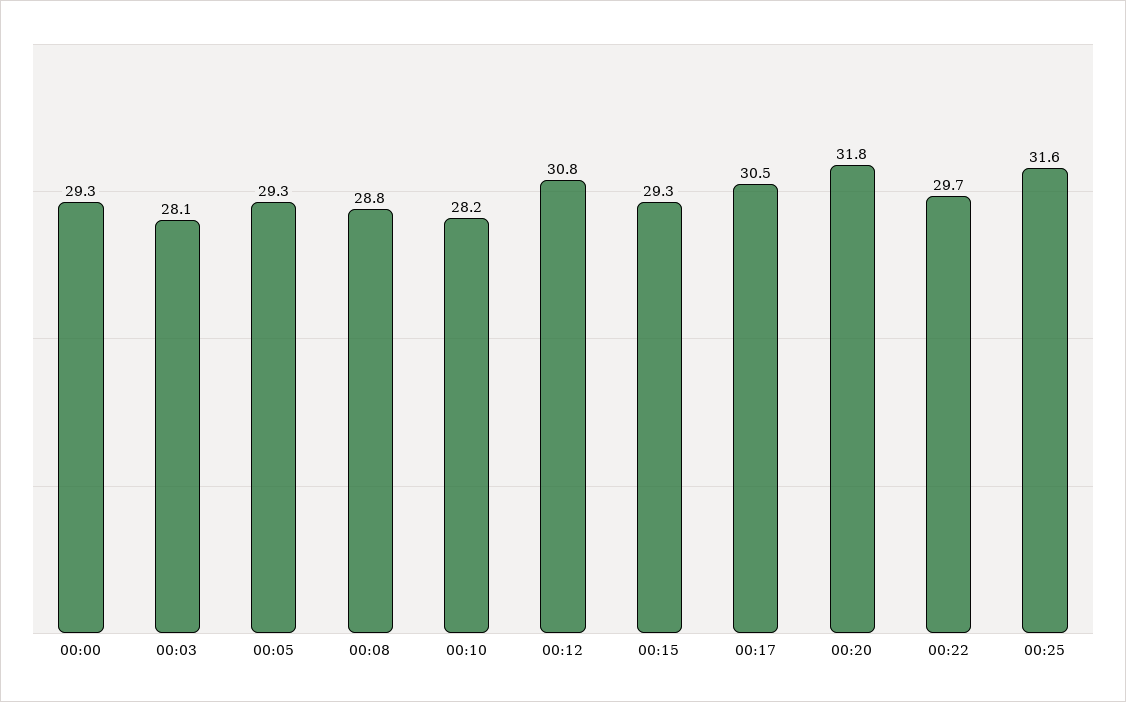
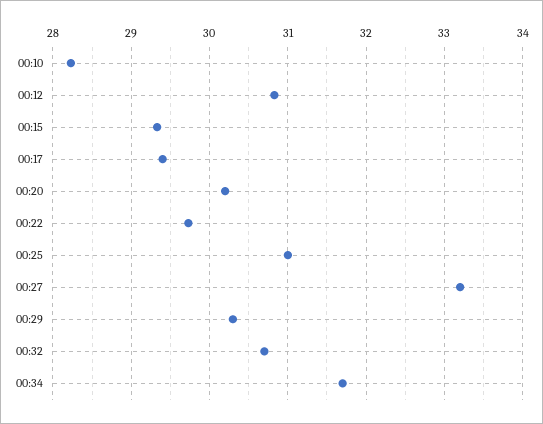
00:00: 29.3 -> none
00:03: 28.1 -> none
00:05: 29.3 -> none
00:08: 28.8 -> none
00:17: 30.5 -> 29.4
00:20: 31.8 -> 30.2
00:25: 31.6 -> 31
00:27: none -> 33.2
00:29: none -> 30.3
00:32: none -> 30.7
00:34: none -> 31.7

